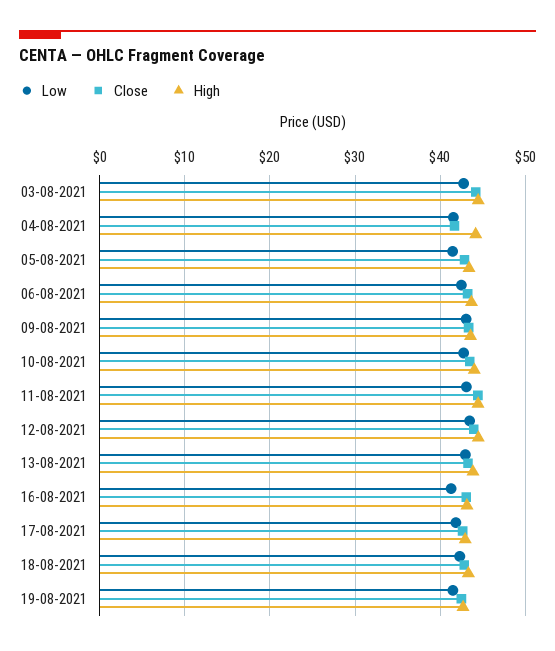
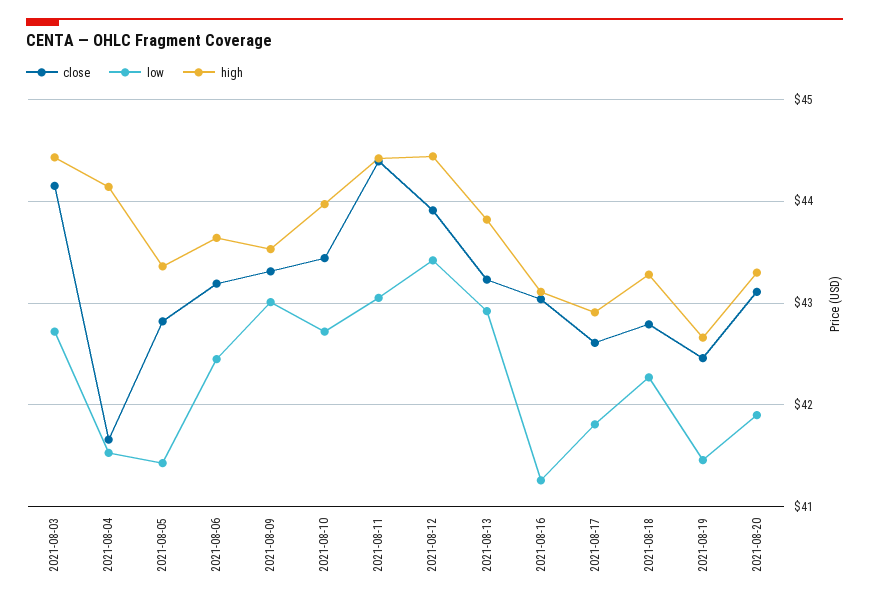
Close, 2021-08-20: none -> 43.1
Low, 2021-08-20: none -> 41.9
High, 2021-08-20: none -> 43.3

